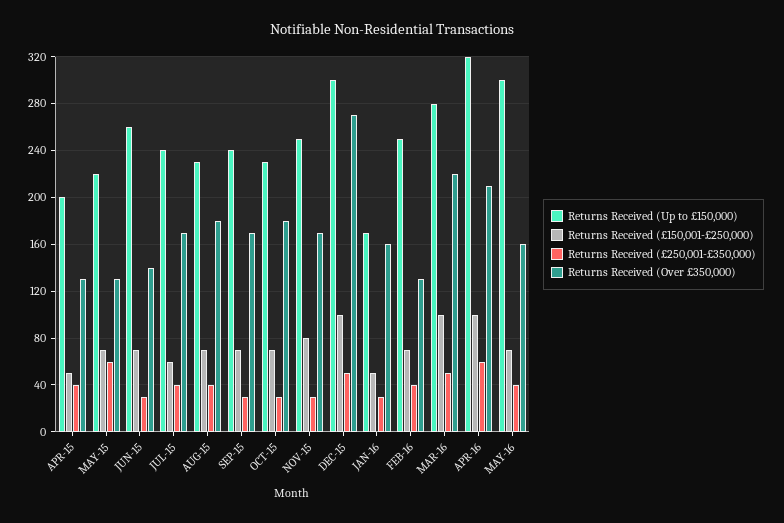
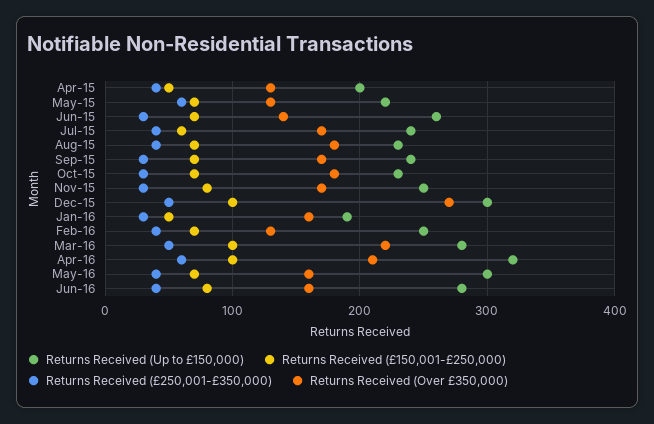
Returns Received (Up to £150,000), JAN-16: 170 -> 190
Returns Received (Up to £150,000), Jun-16: none -> 280
Returns Received (£150,001-£250,000), Jun-16: none -> 80
Returns Received (£250,001-£350,000), Jun-16: none -> 40
Returns Received (Over £350,000), Jun-16: none -> 160

